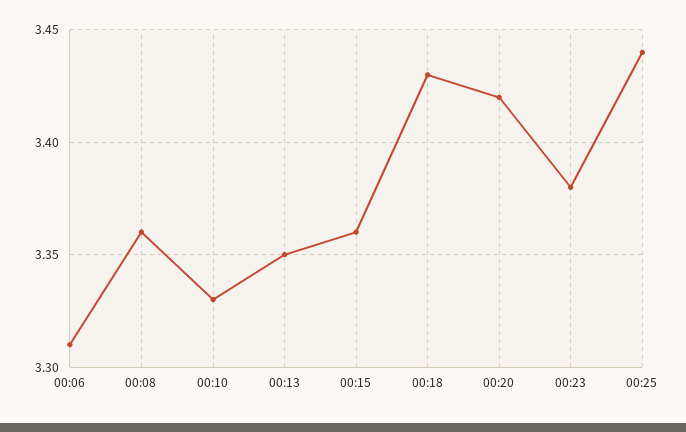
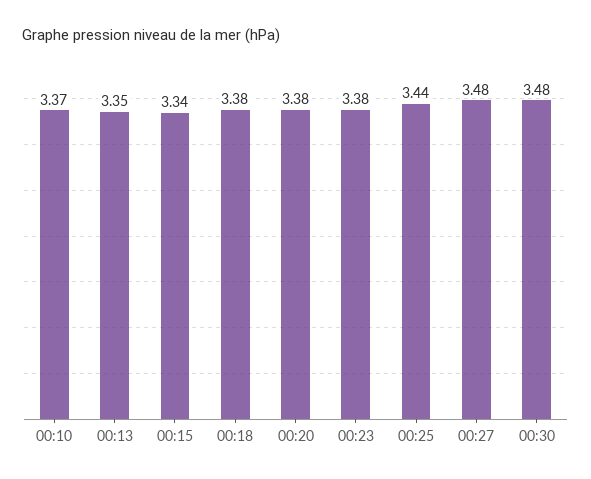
00:06: 3.31 -> none
00:08: 3.36 -> none
00:10: 3.33 -> 3.37
00:15: 3.36 -> 3.34
00:18: 3.43 -> 3.38
00:20: 3.42 -> 3.38
00:27: none -> 3.48
00:30: none -> 3.48

